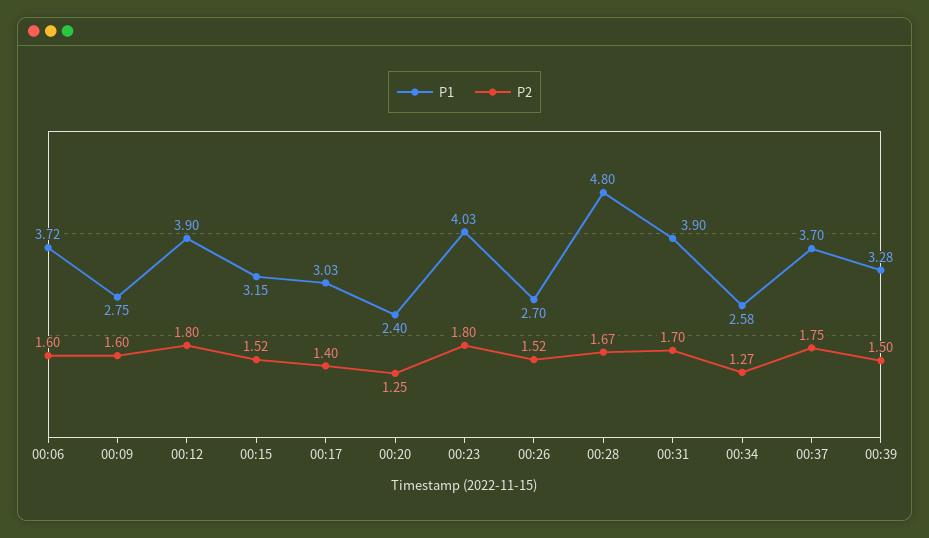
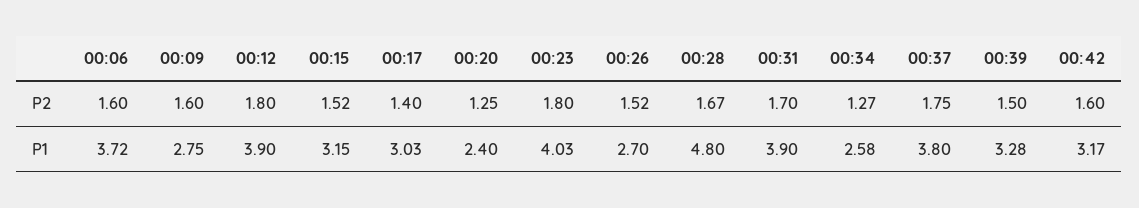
P1, 00:37: 3.7 -> 3.8
P2, 00:42: none -> 1.6
P1, 00:42: none -> 3.17

